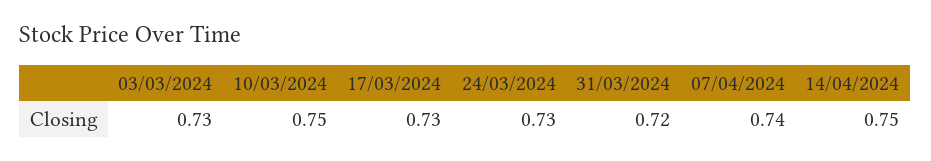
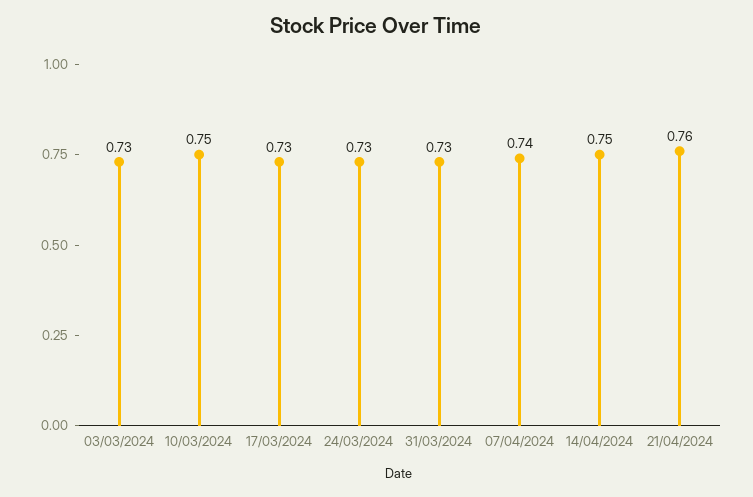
31/03/2024: 0.72 -> 0.73
21/04/2024: none -> 0.76

